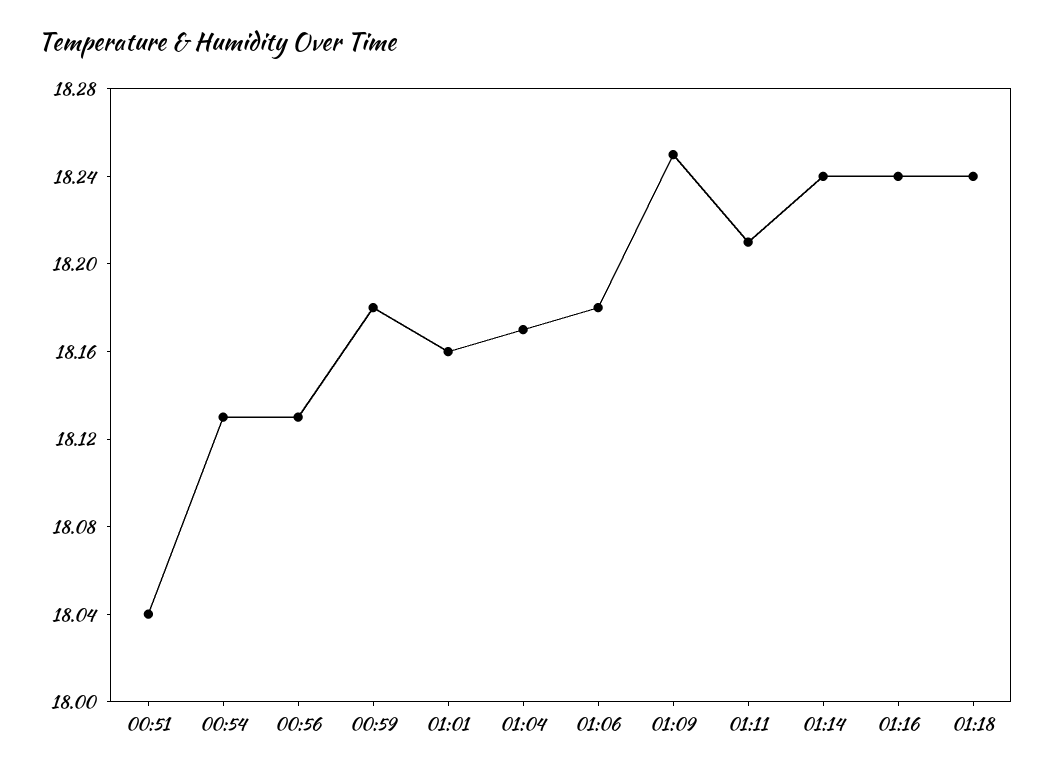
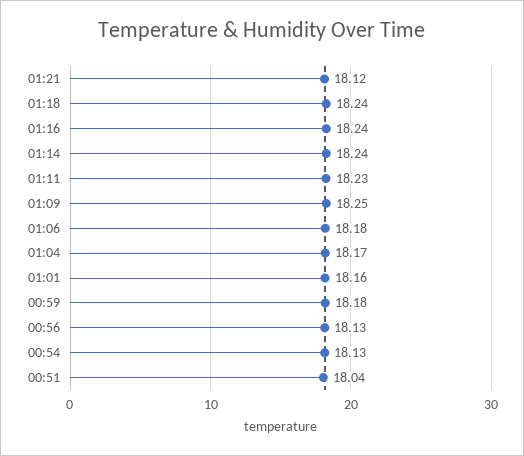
01:11: 18.21 -> 18.23
01:21: none -> 18.12

